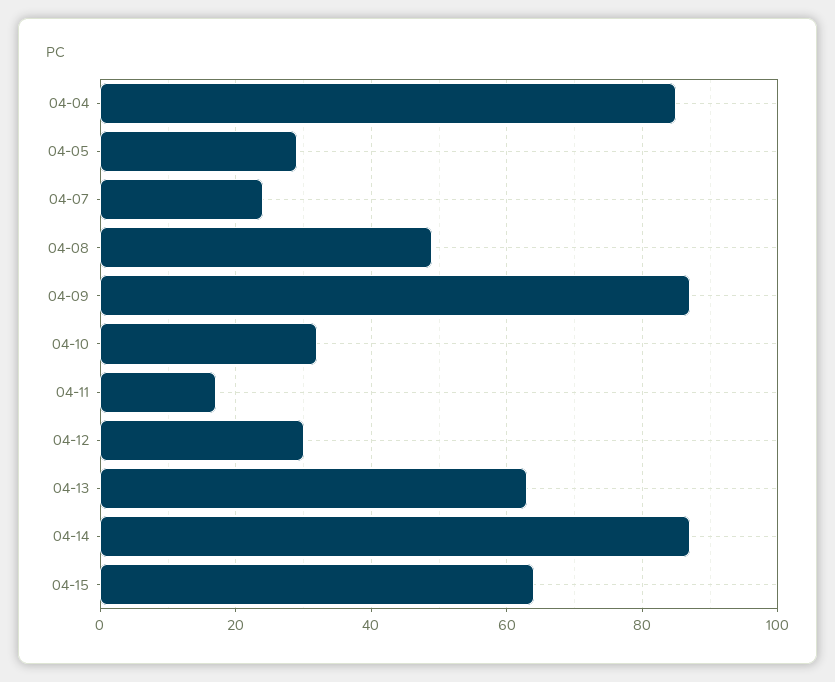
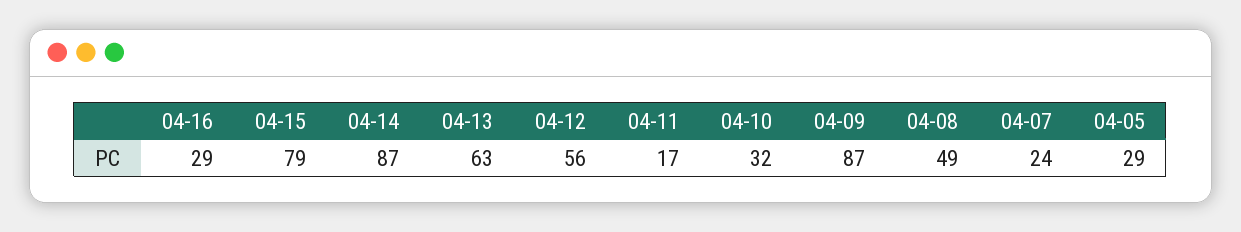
04-04: 85 -> none
04-12: 30 -> 56
04-15: 65 -> 79
04-16: none -> 29

